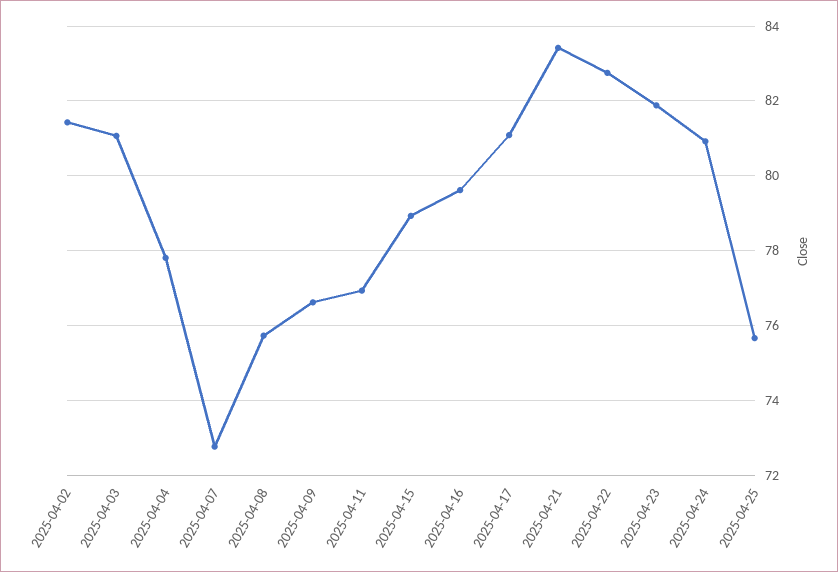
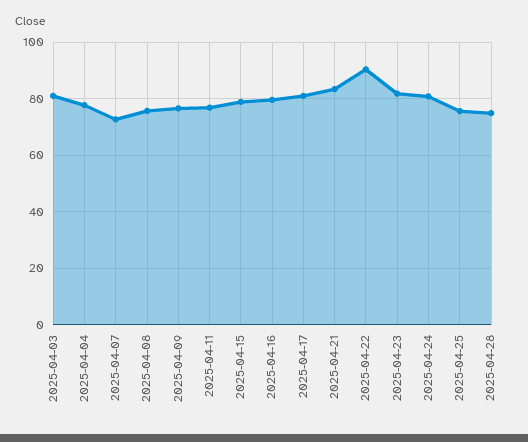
2025-04-02: 81.4 -> none
2025-04-22: 82.8 -> 90
2025-04-28: none -> 75

